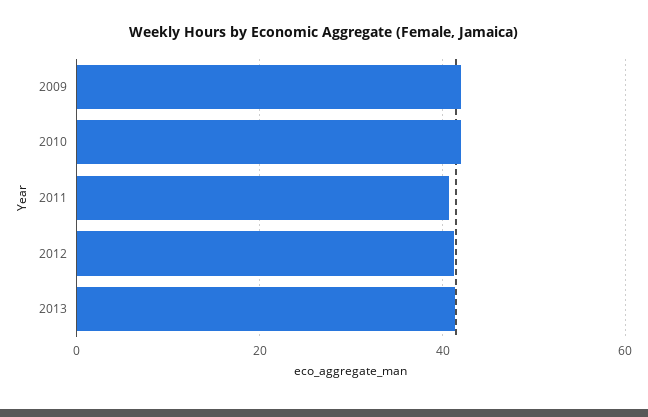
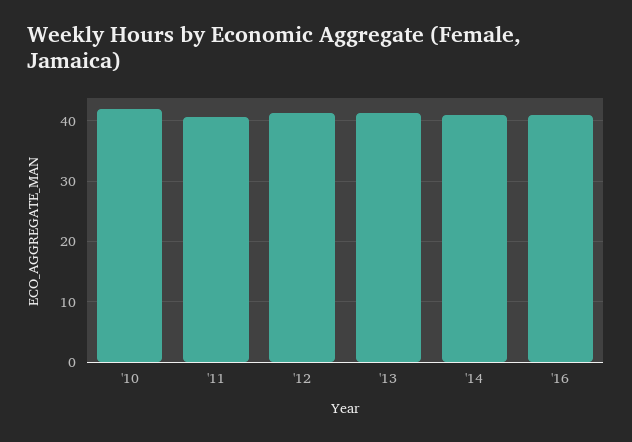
2009: 42 -> none
'14: none -> 41
'16: none -> 41

